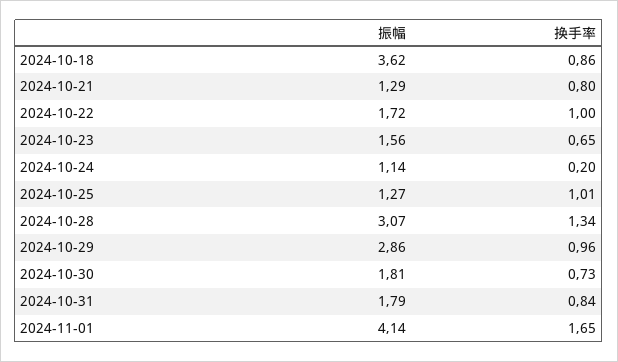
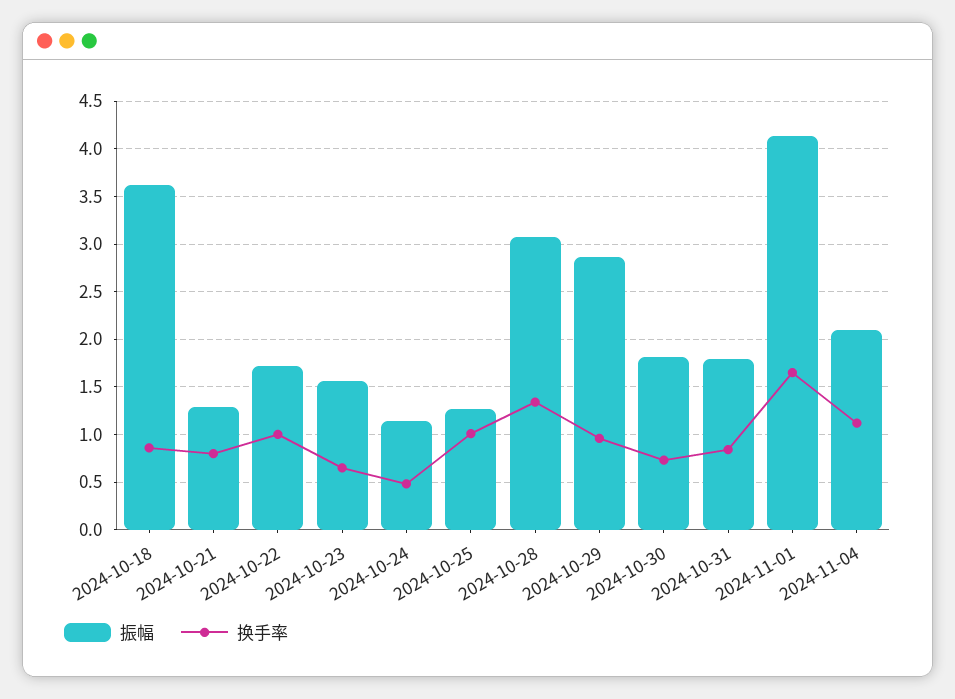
换手率, 2024-10-24: 0.2 -> 0.5
振幅, 2024-11-04: none -> 2.1
换手率, 2024-11-04: none -> 1.1

